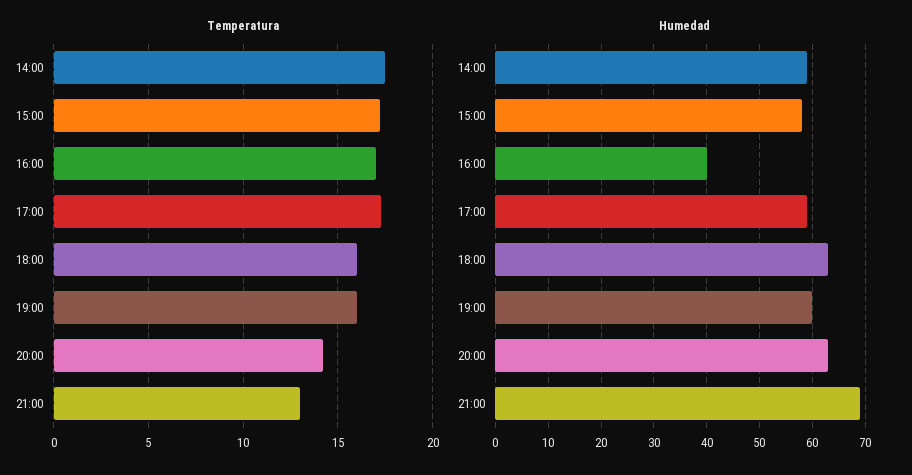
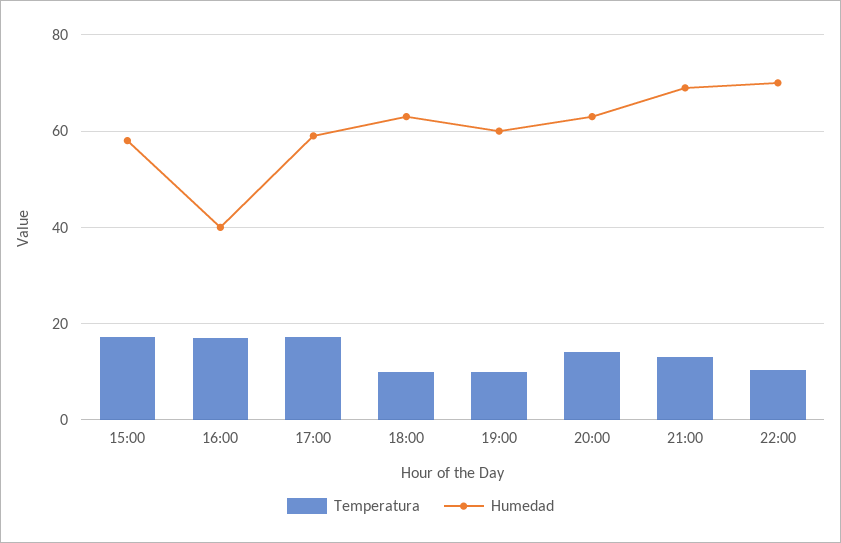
Temperatura, 14:00: 17.5 -> none
Temperatura, 18:00: 16 -> 10
Temperatura, 19:00: 16 -> 10
Humedad, 14:00: 60 -> none
Temperatura, 22:00: none -> 10
Humedad, 22:00: none -> 70

